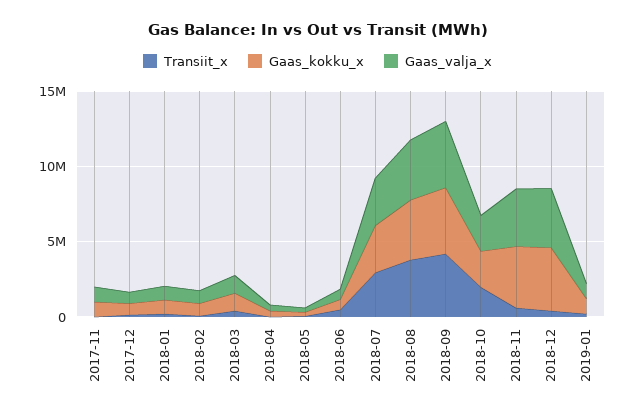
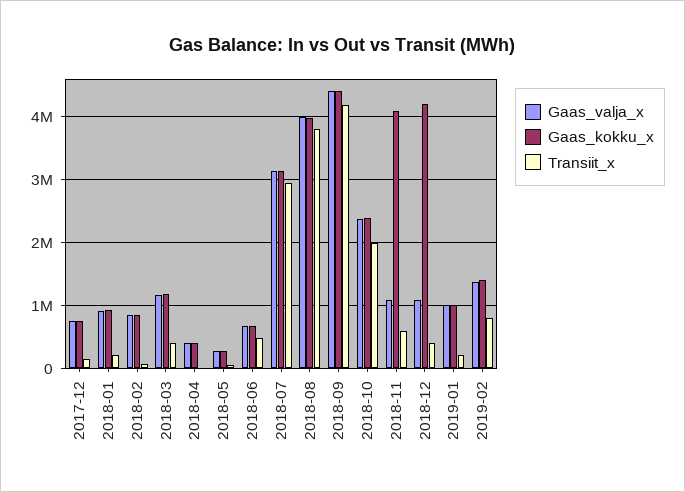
Transiit_x, 2017-11: 0 -> none
Gaas_kokku_x, 2017-11: 1000000 -> none
Gaas_valja_x, 2017-11: 1000000 -> none
Gaas_valja_x, 2018-11: 4000000 -> 1100000
Gaas_valja_x, 2018-12: 4000000 -> 1100000
Gaas_valja_x, 2019-02: none -> 1400000
Gaas_kokku_x, 2019-02: none -> 1400000
Transiit_x, 2019-02: none -> 800000

